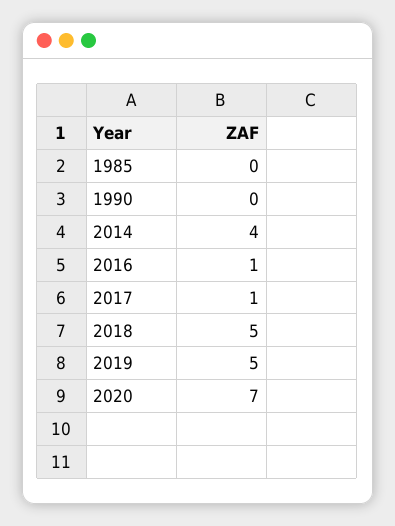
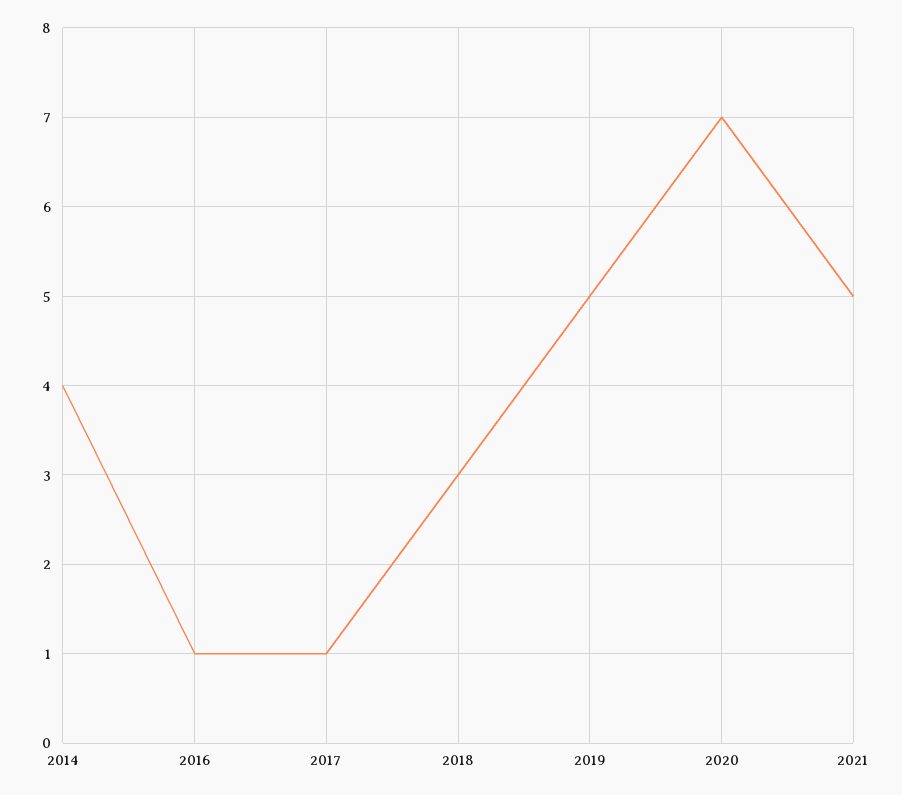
1985: 0 -> none
1990: 0 -> none
2018: 5 -> 3
2021: none -> 5

